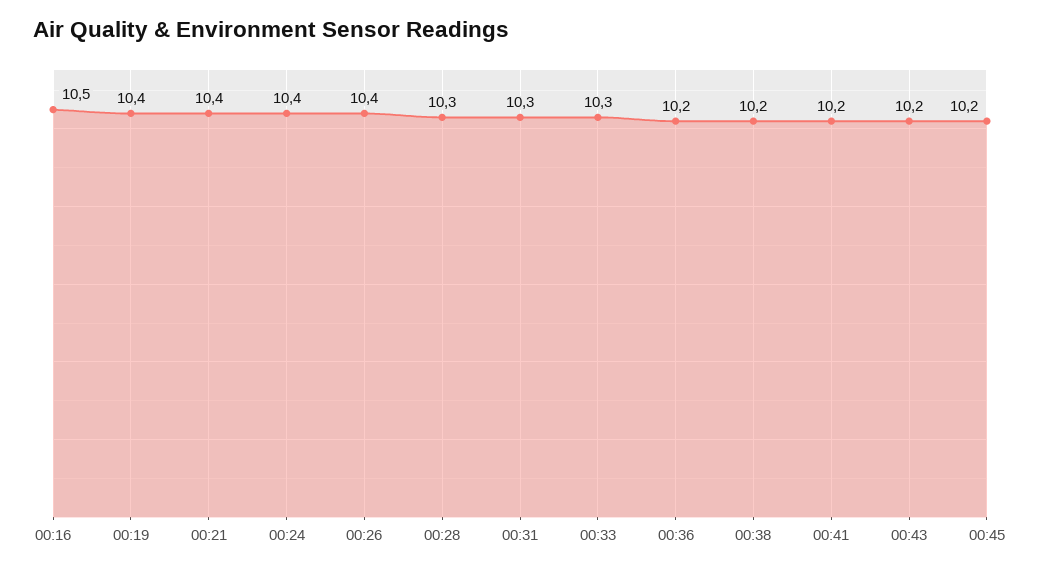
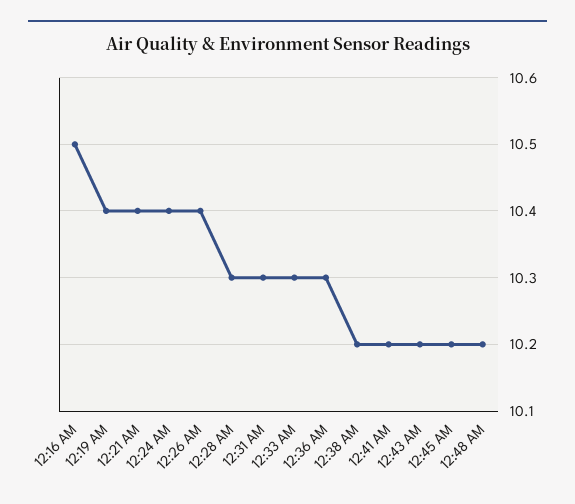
00:36: 10.2 -> 10.3
12:48 AM: none -> 10.2

